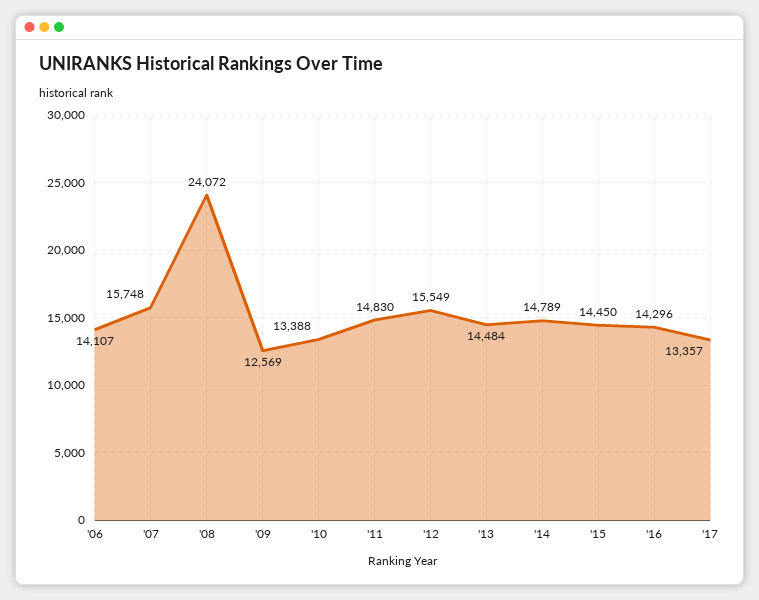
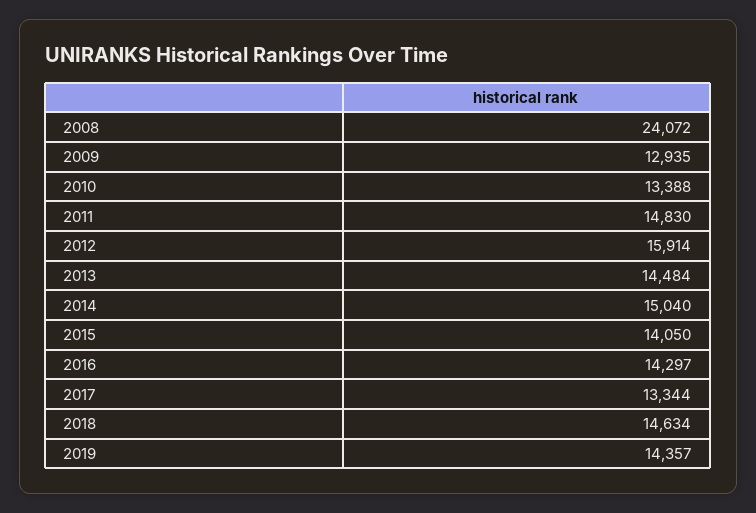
'06: 14107 -> none
'07: 15748 -> none
'09: 12569 -> 12935
'12: 15549 -> 15914
'14: 14789 -> 15040
'15: 14450 -> 14050
'16: 14296 -> 14297
'17: 13357 -> 13344
2018: none -> 14634
2019: none -> 14357

